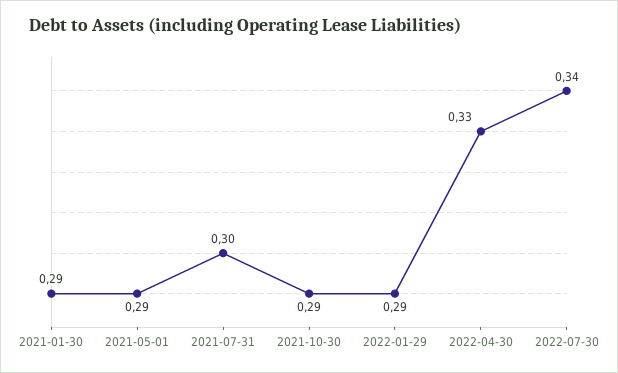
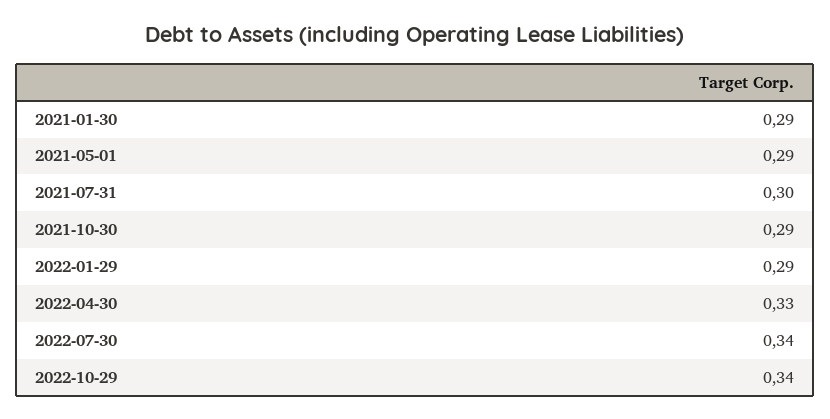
2022-10-29: none -> 0.34

